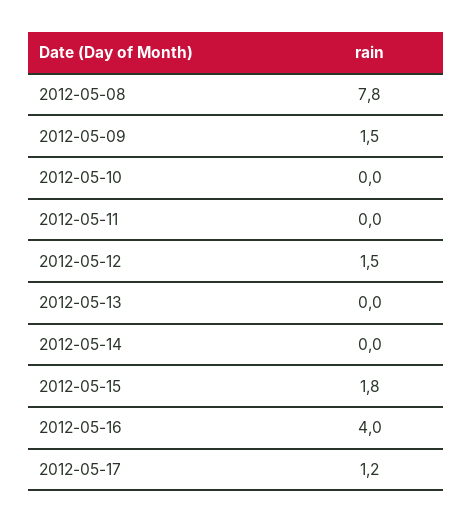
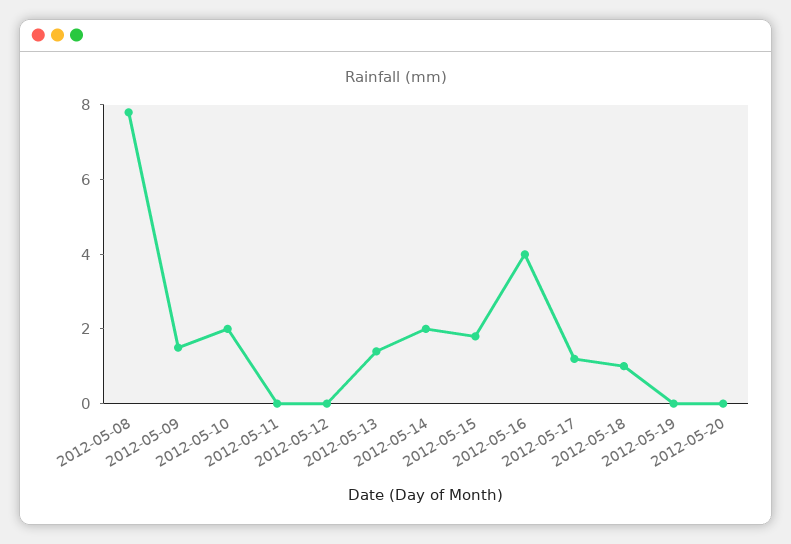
2012-05-10: 0 -> 2
2012-05-12: 1.5 -> 0
2012-05-13: 0 -> 1.5
2012-05-14: 0 -> 2
2012-05-18: none -> 1
2012-05-19: none -> 0
2012-05-20: none -> 0

